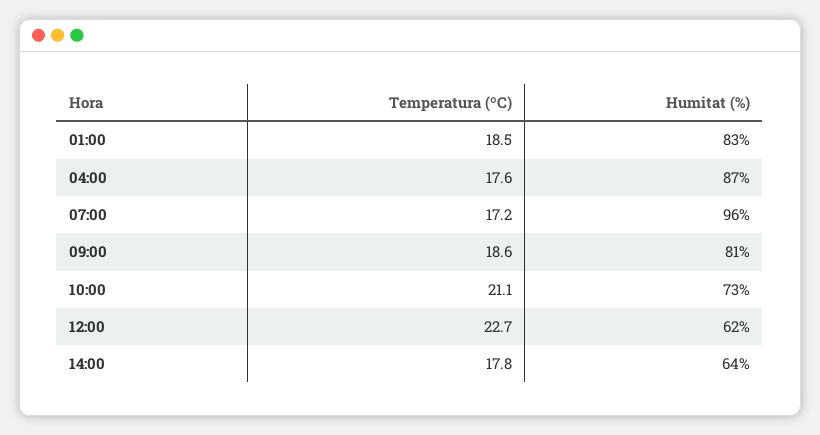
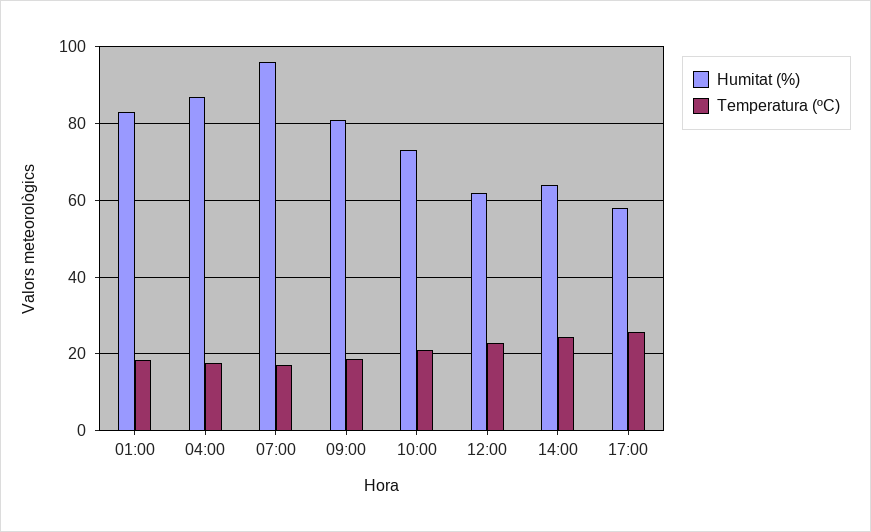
Temperatura (ºC), 14:00: 17.8 -> 24
Humitat (%), 17:00: none -> 58
Temperatura (ºC), 17:00: none -> 26

